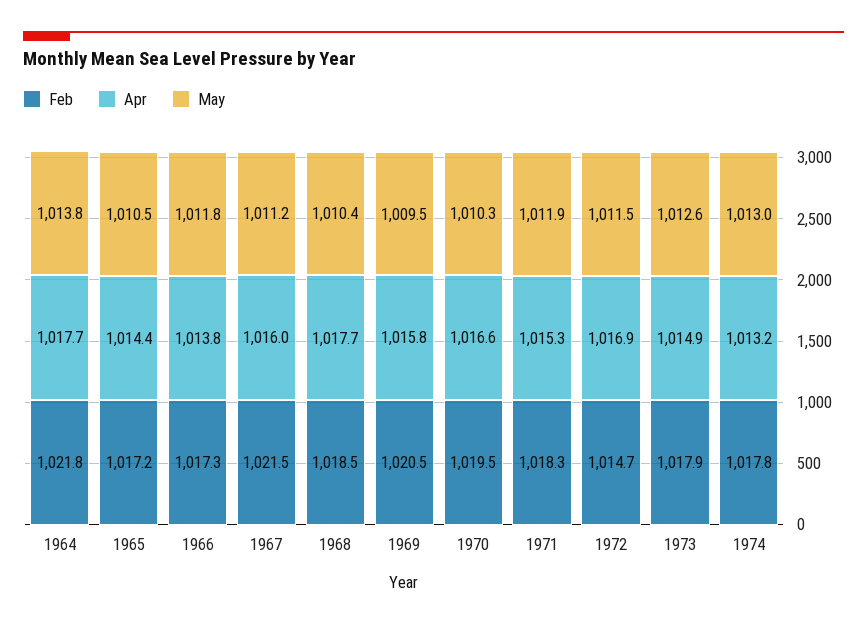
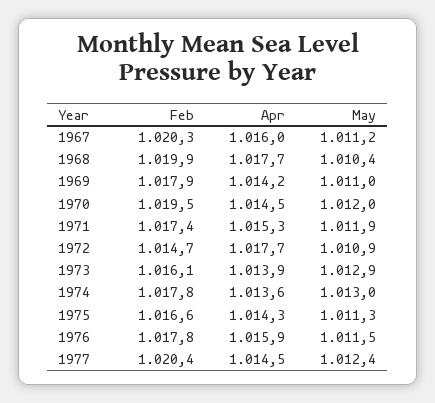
Feb, 1964: 1021.8 -> none
Apr, 1964: 1017.7 -> none
May, 1964: 1013.8 -> none
Feb, 1965: 1017.2 -> none
Apr, 1965: 1014.4 -> none
May, 1965: 1010.5 -> none
Feb, 1966: 1017.3 -> none
Apr, 1966: 1013.8 -> none
May, 1966: 1011.8 -> none
Feb, 1967: 1021.5 -> 1020.3
Feb, 1968: 1018.5 -> 1019.9
Feb, 1969: 1020.5 -> 1017.9
Apr, 1969: 1015.8 -> 1014.2
May, 1969: 1009.5 -> 1011
Apr, 1970: 1016.6 -> 1014.5
May, 1970: 1010.3 -> 1012
Feb, 1971: 1018.3 -> 1017.4
Apr, 1972: 1016.9 -> 1017.7
May, 1972: 1011.5 -> 1010.9
Feb, 1973: 1017.9 -> 1016.1
Apr, 1973: 1014.9 -> 1013.9
May, 1973: 1012.6 -> 1012.9
Apr, 1974: 1013.2 -> 1013.6
Feb, 1975: none -> 1016.6
Apr, 1975: none -> 1014.3
May, 1975: none -> 1011.3
Feb, 1976: none -> 1017.8
Apr, 1976: none -> 1015.9
May, 1976: none -> 1011.5
Feb, 1977: none -> 1020.4
Apr, 1977: none -> 1014.5
May, 1977: none -> 1012.4

